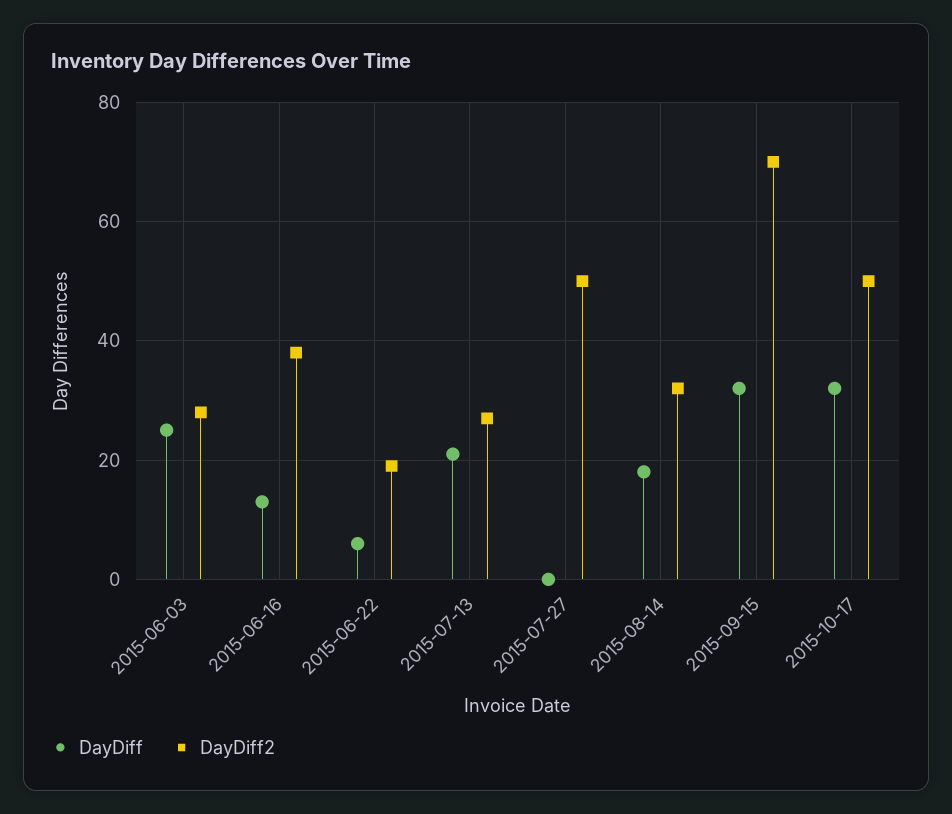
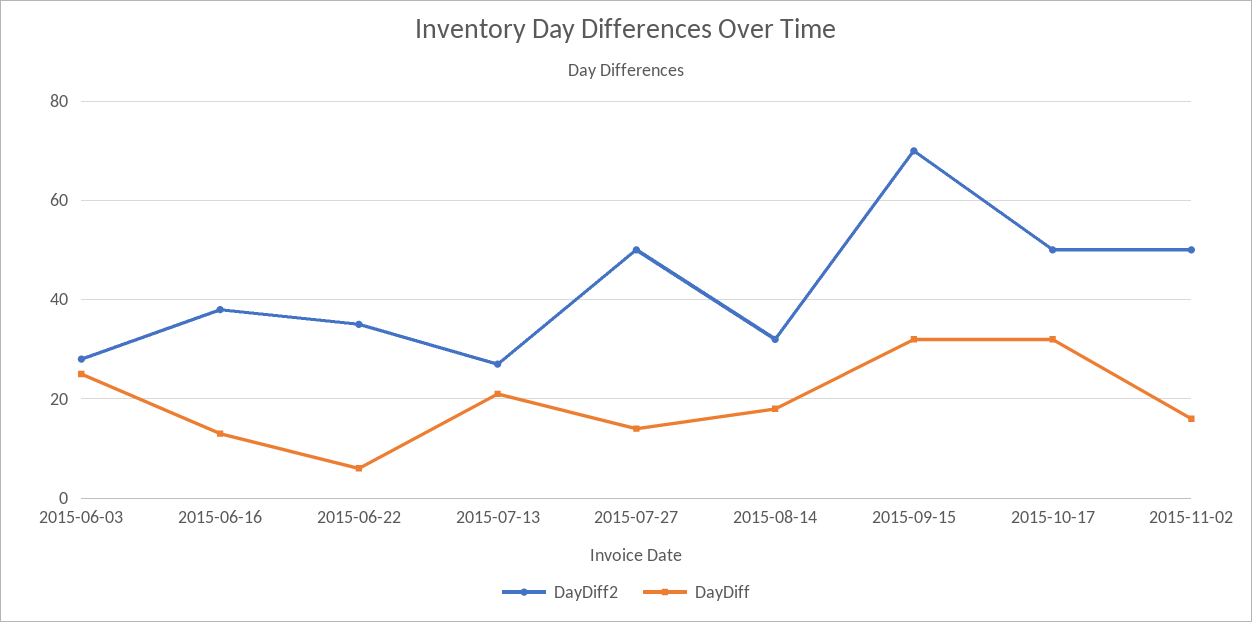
DayDiff2, 2015-06-22: 20 -> 35
DayDiff, 2015-07-27: 0 -> 15
DayDiff2, 2015-11-02: none -> 50
DayDiff, 2015-11-02: none -> 15

